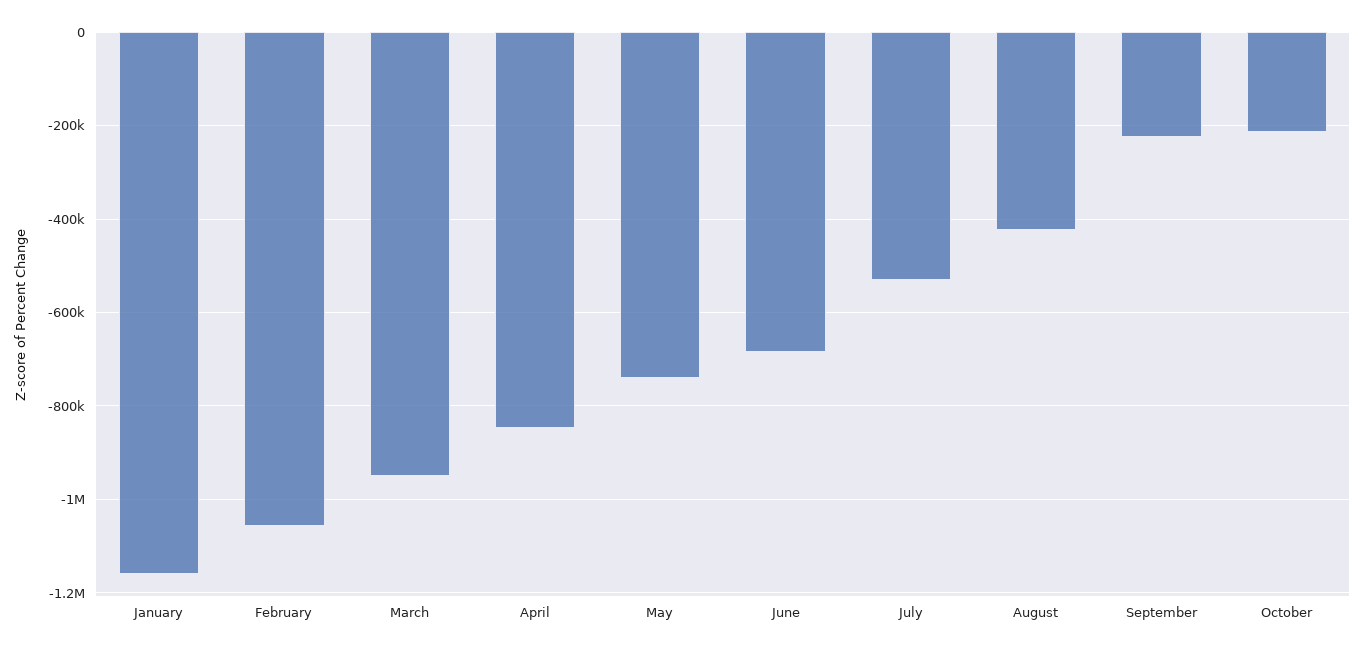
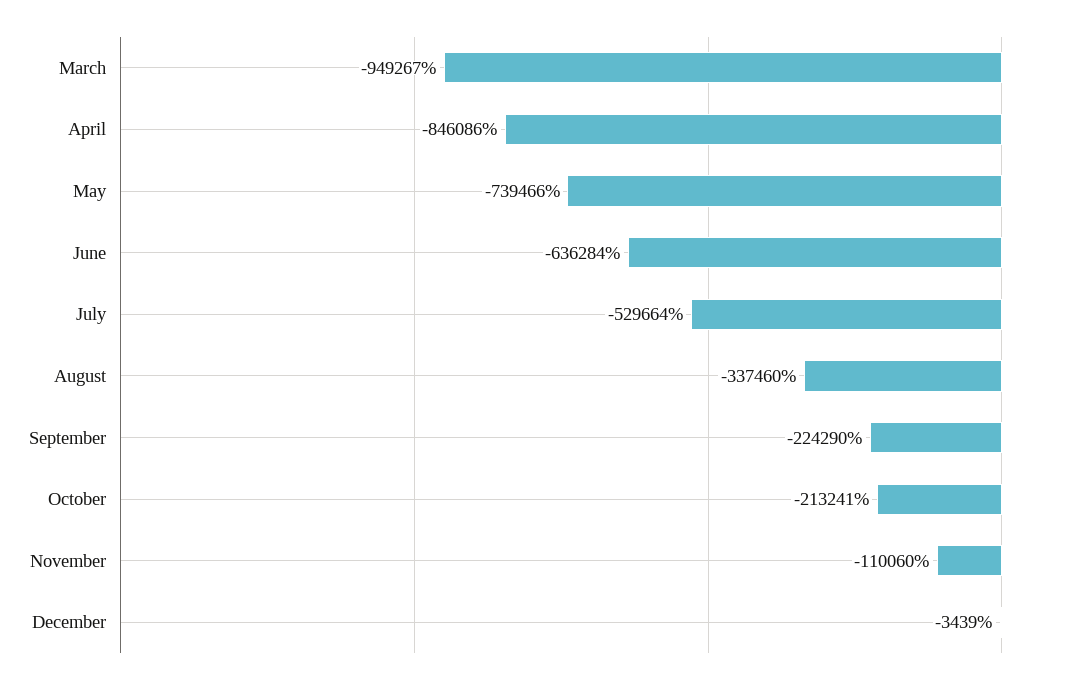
January: -1160000 -> none
February: -1060000 -> none
June: -680000 -> -636284
August: -420000 -> -337460
November: none -> -110060
December: none -> -3439

